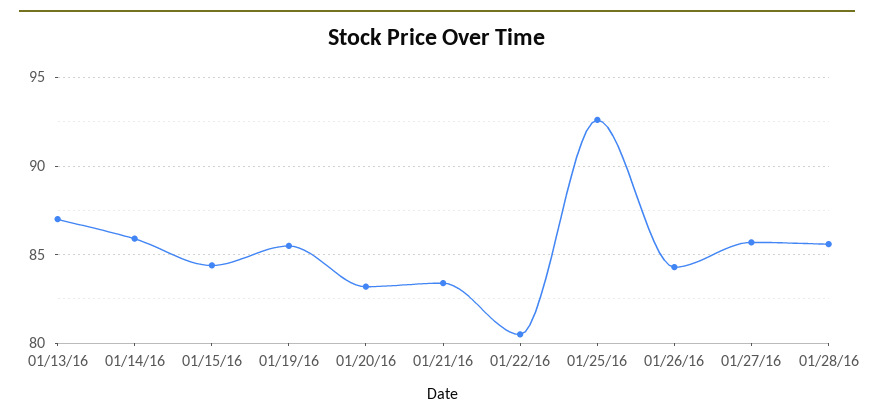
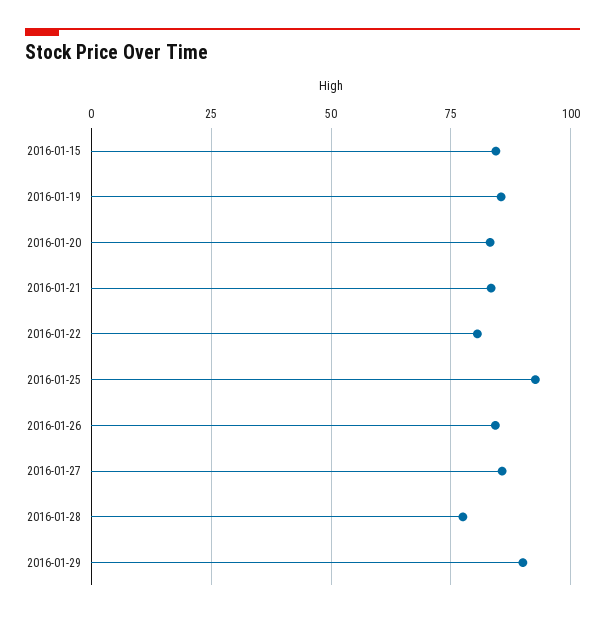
01/13/16: 87 -> none
01/14/16: 86 -> none
01/28/16: 85.5 -> 77.5
2016-01-29: none -> 90

